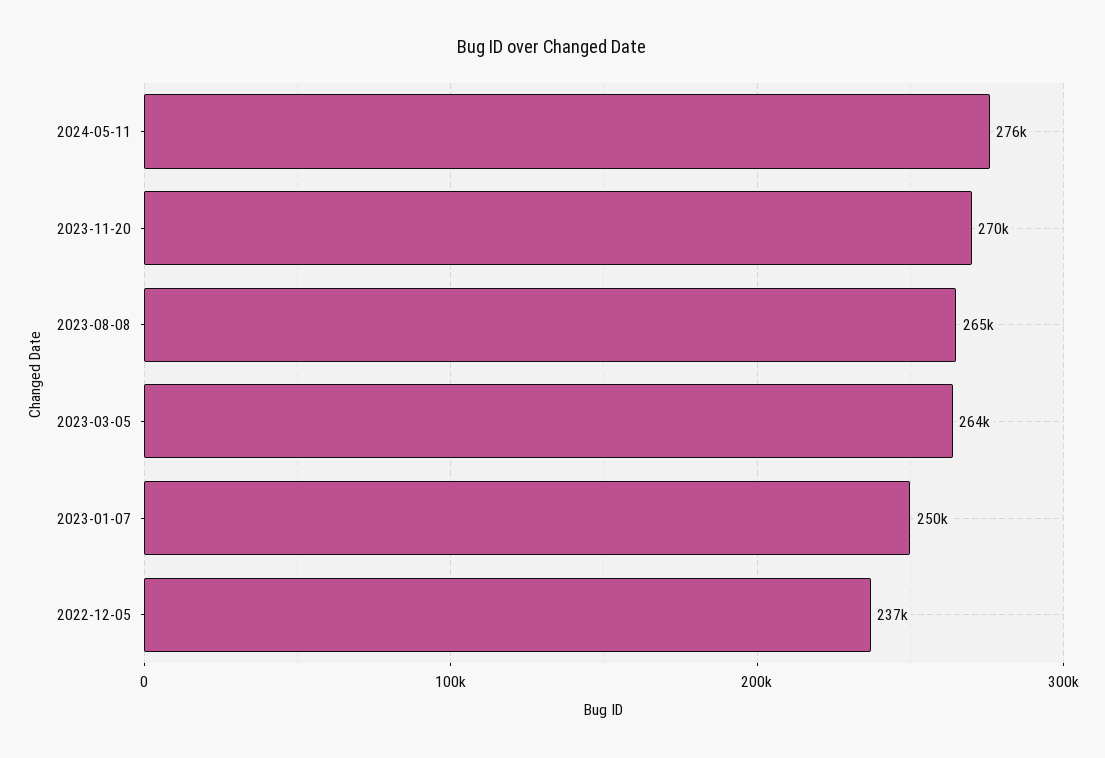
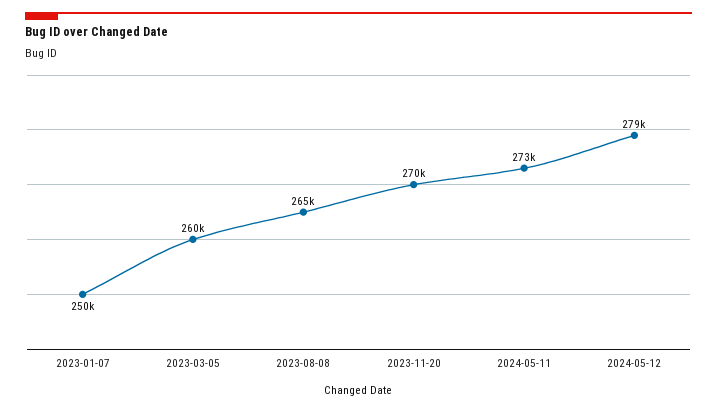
2024-05-11: 276000 -> 273000
2023-03-05: 264000 -> 260000
2022-12-05: 237000 -> none
2024-05-12: none -> 279000

